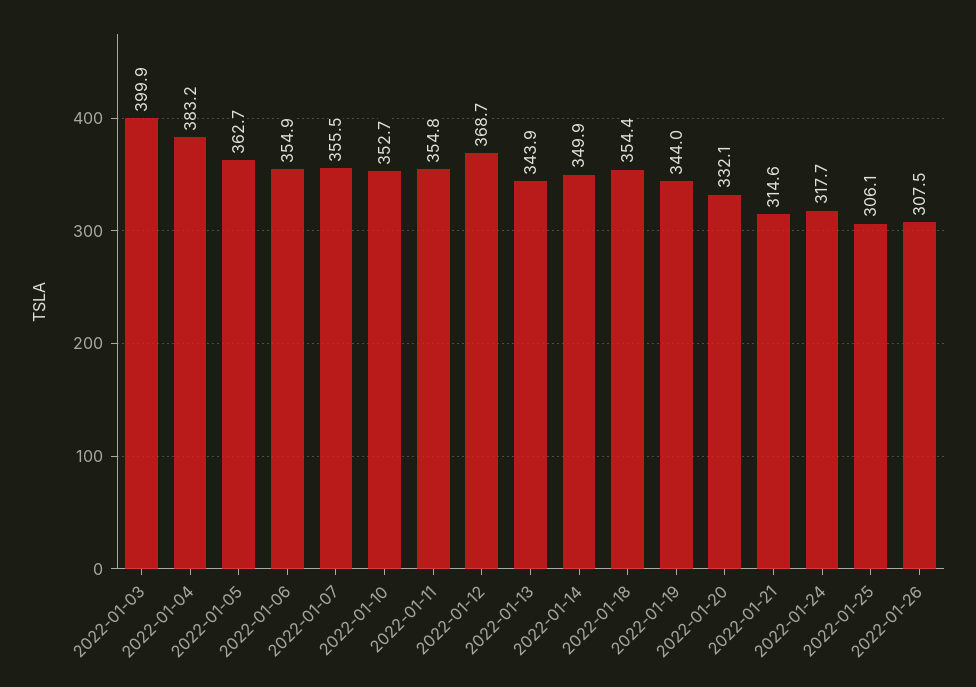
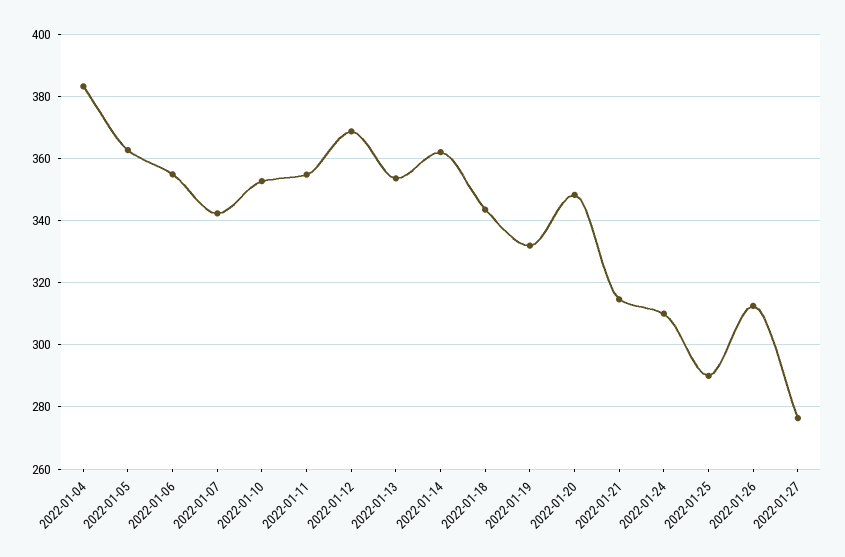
2022-01-03: 399.9 -> none
2022-01-07: 355.5 -> 342
2022-01-13: 343.9 -> 354
2022-01-14: 349.9 -> 362
2022-01-18: 354.4 -> 344
2022-01-19: 344 -> 332
2022-01-20: 332.1 -> 348
2022-01-24: 317.7 -> 310
2022-01-25: 306.1 -> 290
2022-01-26: 307.5 -> 312
2022-01-27: none -> 276

